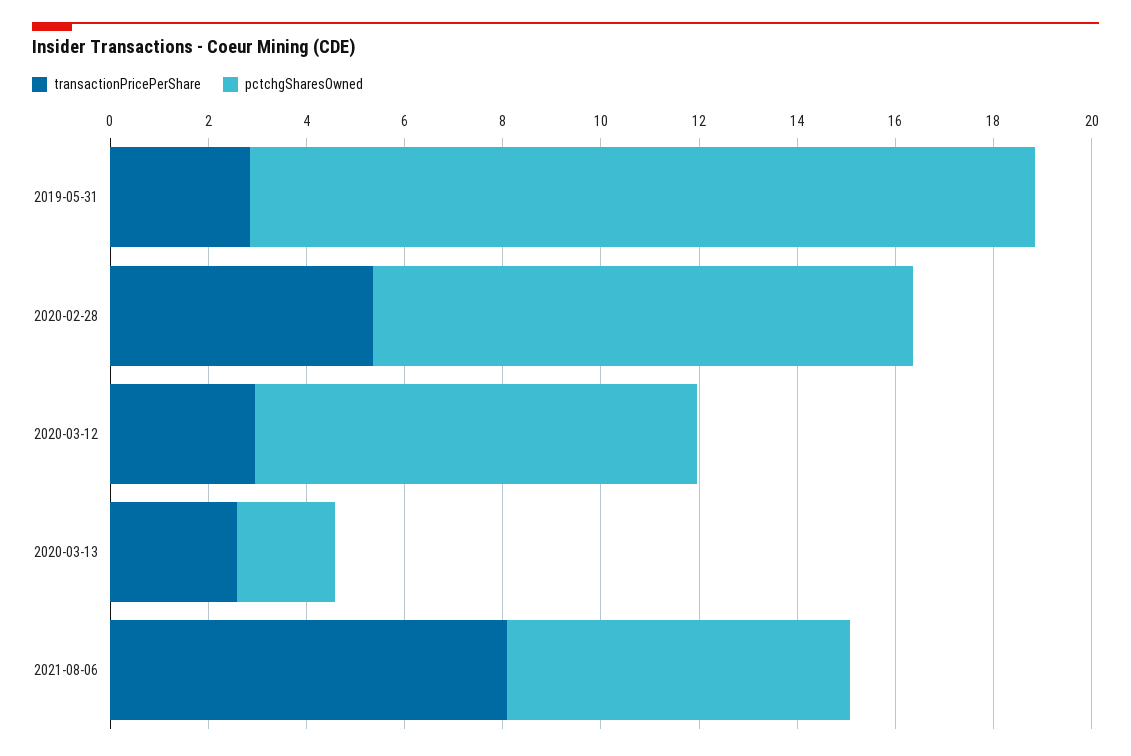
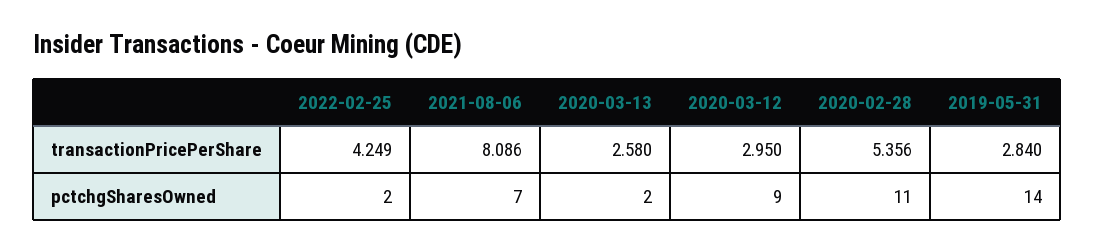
pctchgSharesOwned, 2019-05-31: 16 -> 14
transactionPricePerShare, 2022-02-25: none -> 4.249
pctchgSharesOwned, 2022-02-25: none -> 2

